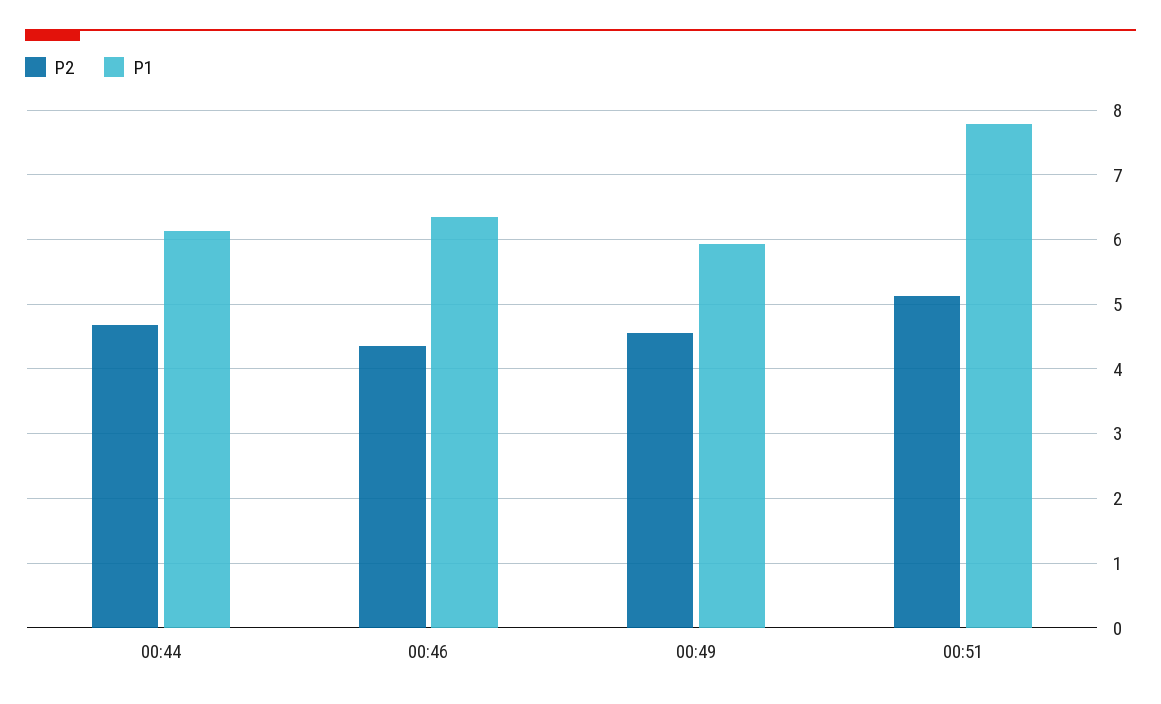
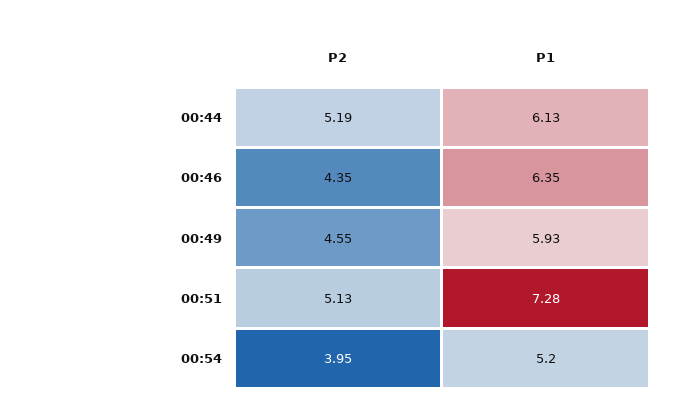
P2, 00:44: 4.7 -> 5.19
P1, 00:51: 7.8 -> 7.28
P2, 00:54: none -> 3.95
P1, 00:54: none -> 5.2

